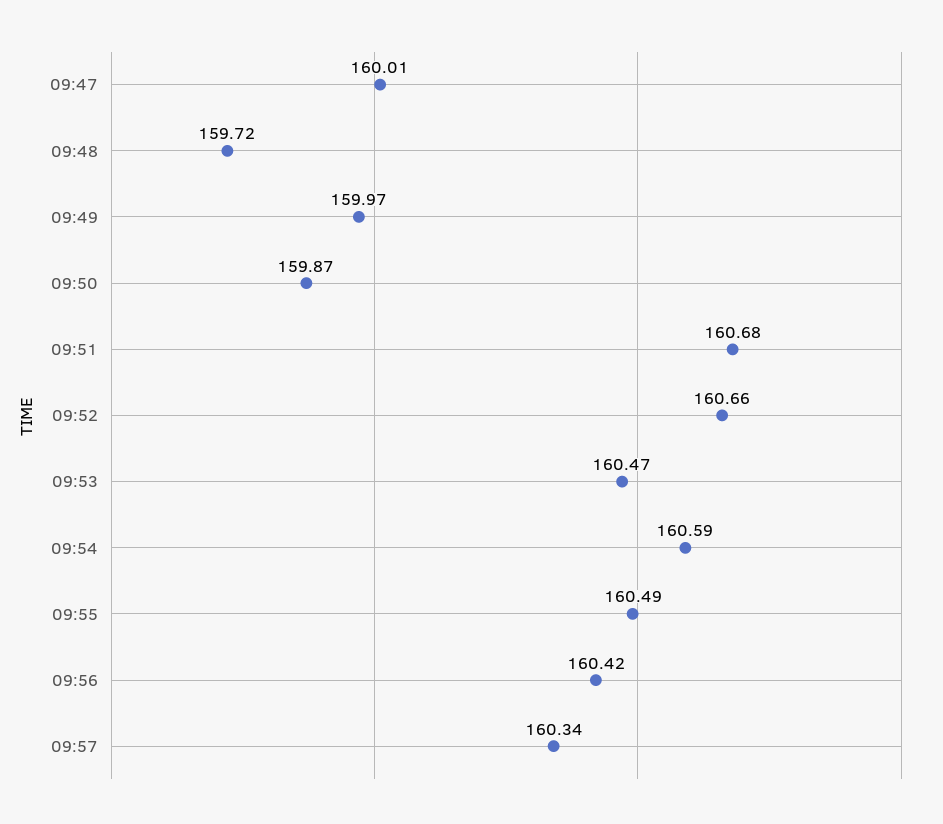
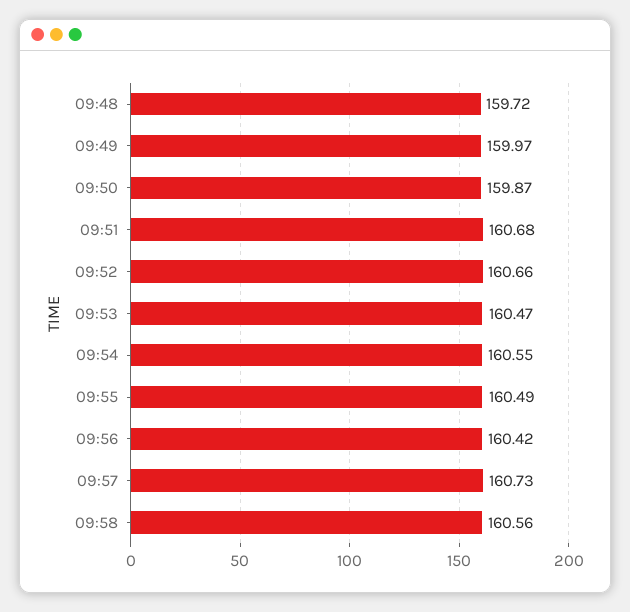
09:47: 160.01 -> none
09:54: 160.59 -> 160.55
09:57: 160.34 -> 160.73
09:58: none -> 160.56

